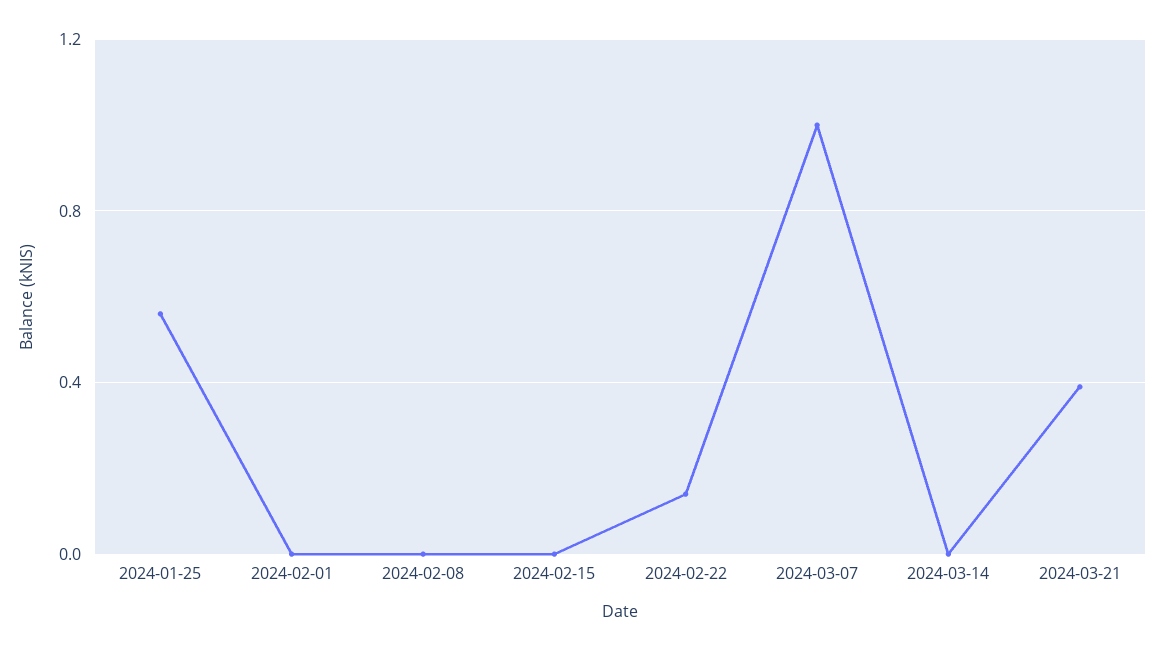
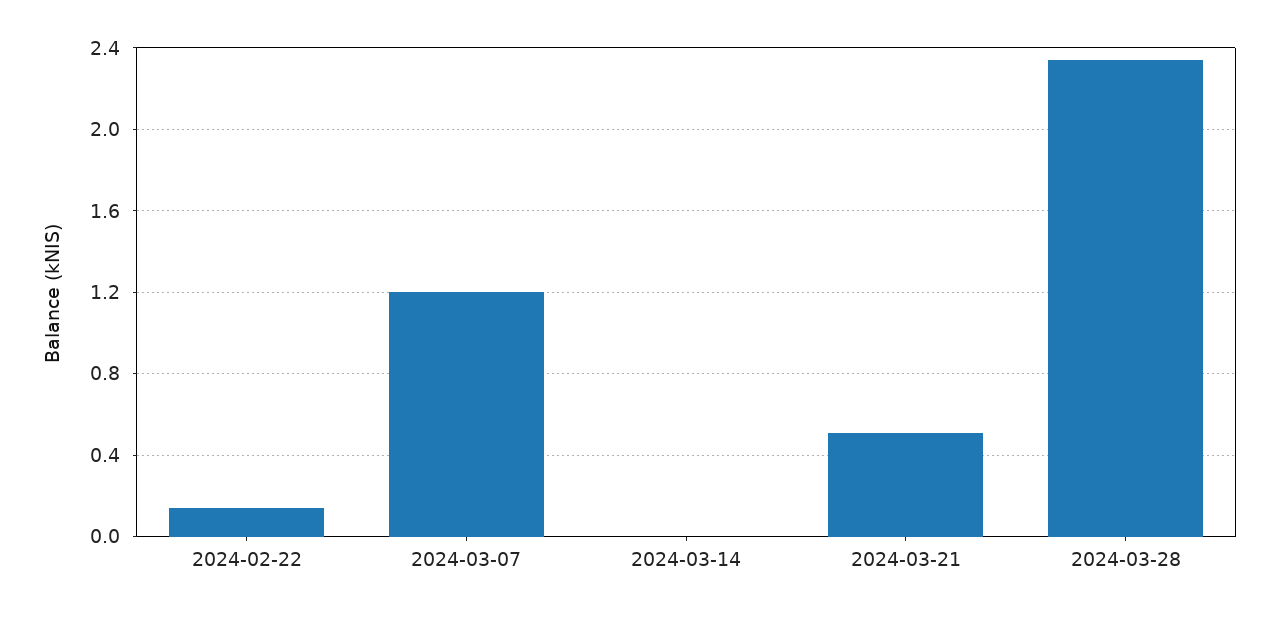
2024-01-25: 0.55 -> none
2024-02-01: 0 -> none
2024-02-08: 0 -> none
2024-02-15: 0 -> none
2024-03-07: 1 -> 1.2
2024-03-21: 0.4 -> 0.5
2024-03-28: none -> 2.35

